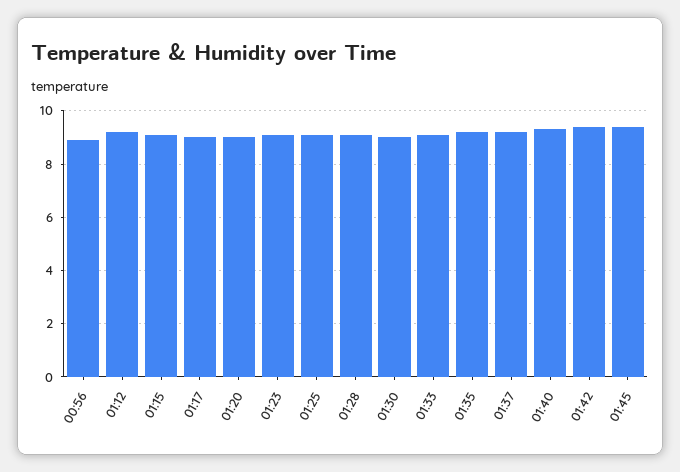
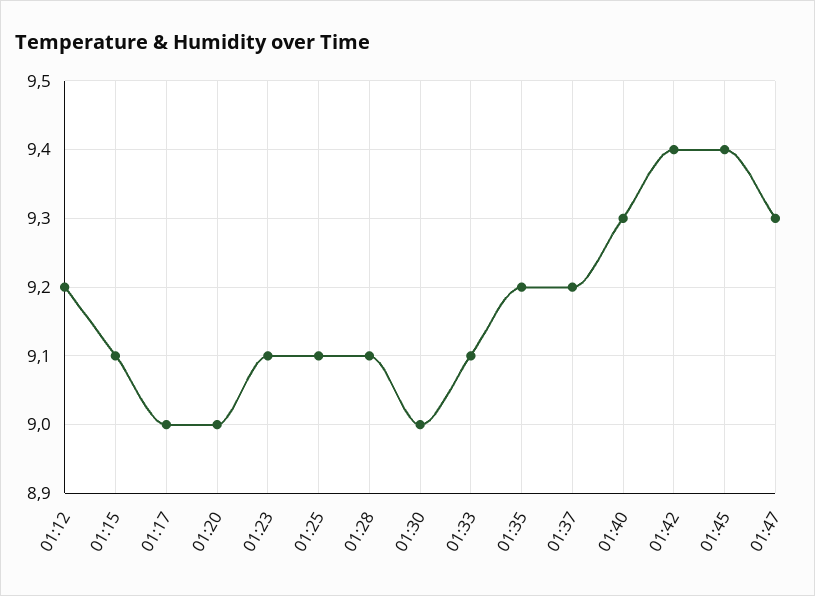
00:56: 9 -> none
01:47: none -> 9.3

